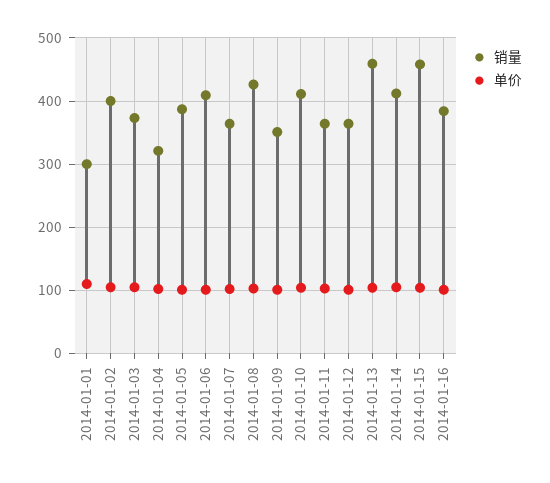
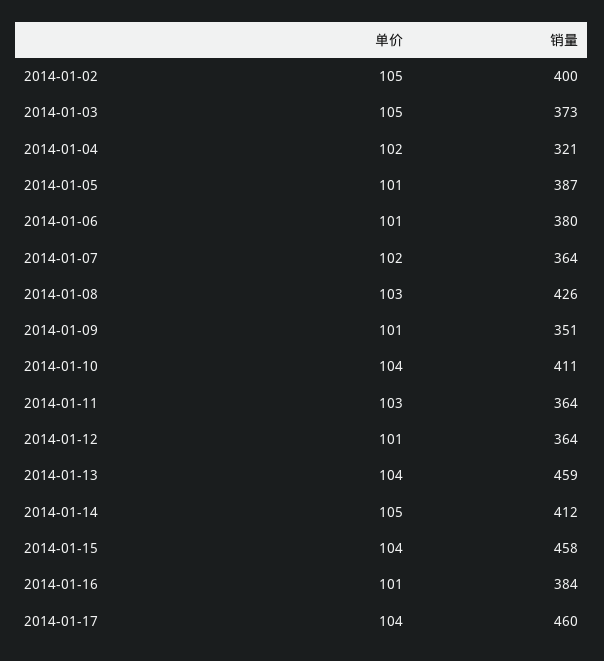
销量, 2014-01-01: 300 -> none
单价, 2014-01-01: 110 -> none
销量, 2014-01-06: 410 -> 380
单价, 2014-01-17: none -> 104
销量, 2014-01-17: none -> 460

